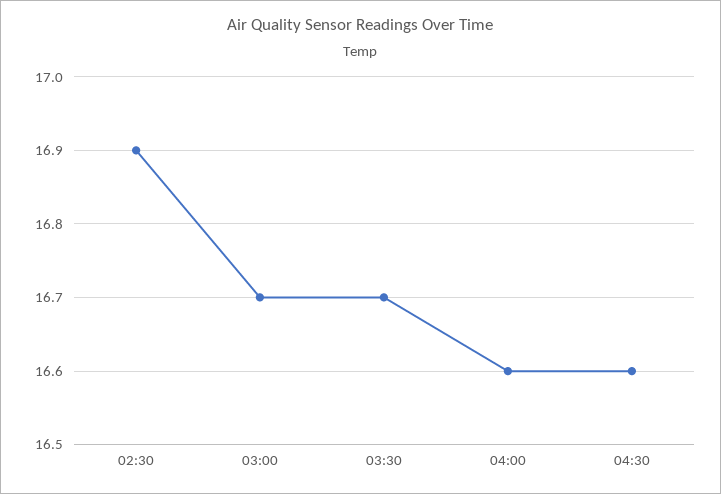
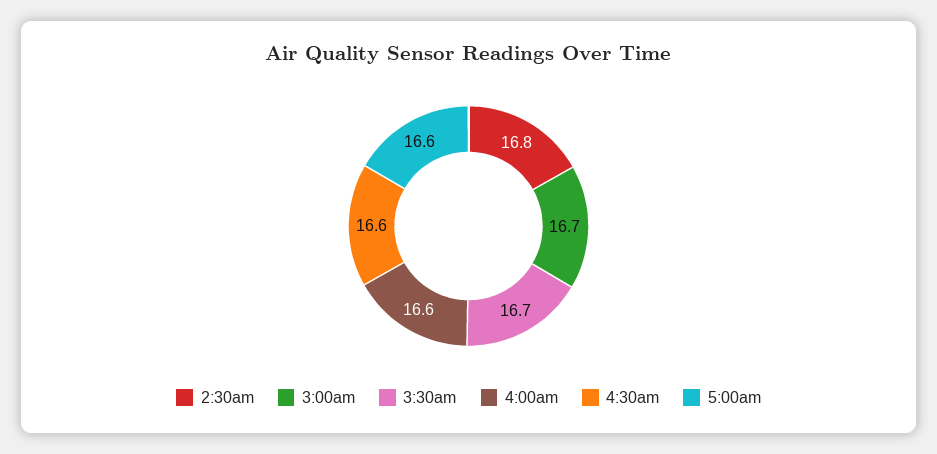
02:30: 16.9 -> 16.8
5:00am: none -> 16.6

